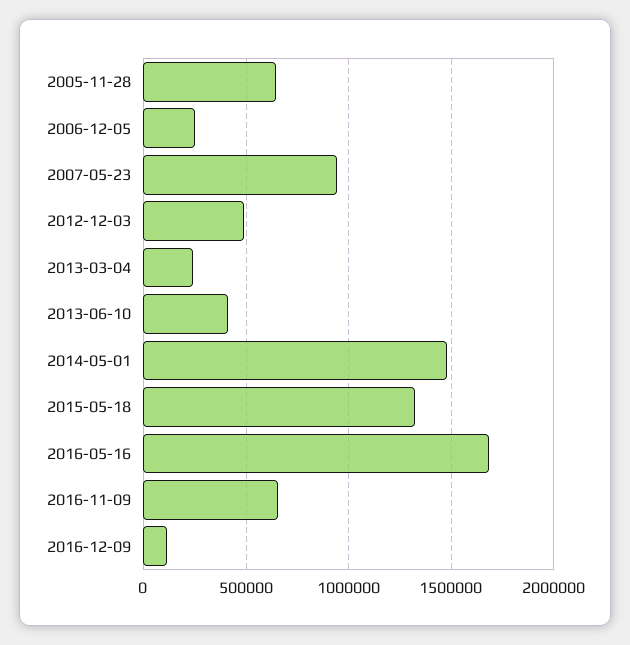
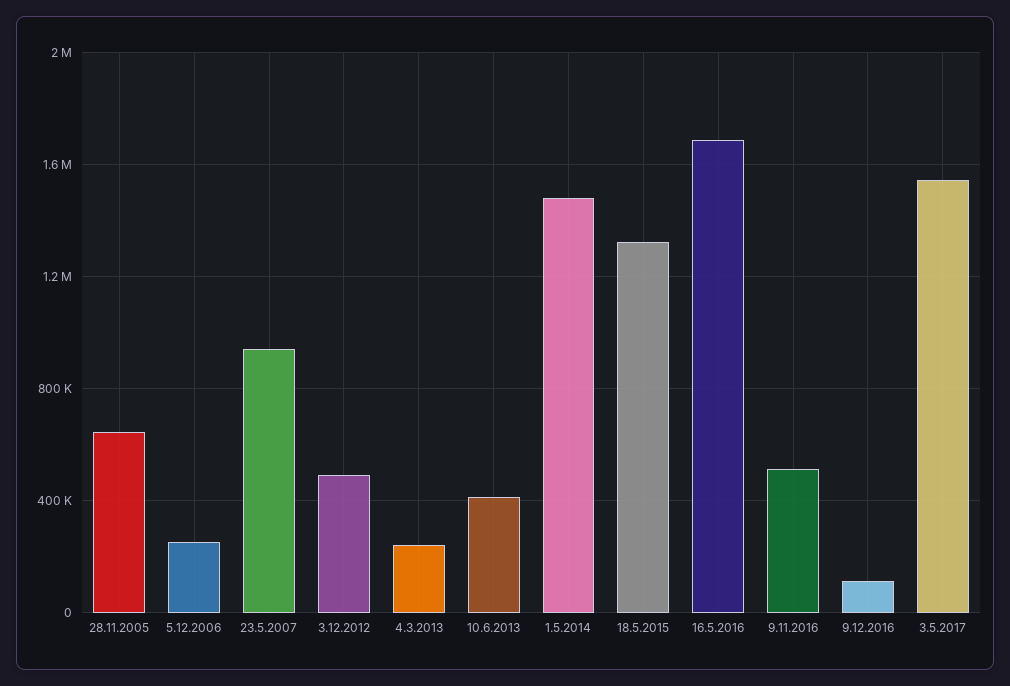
2016-11-09: 650000 -> 500000
3.5.2017: none -> 1550000

